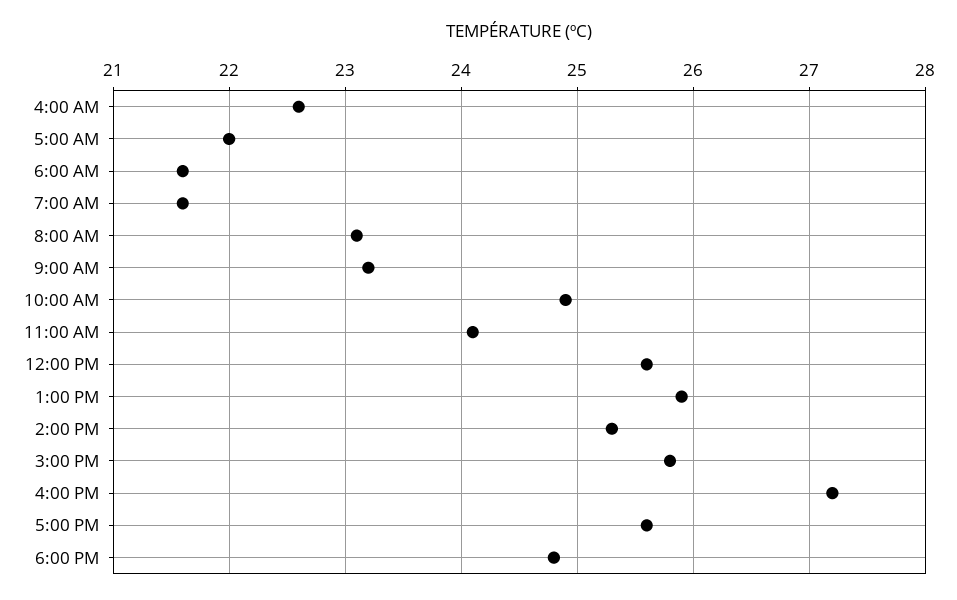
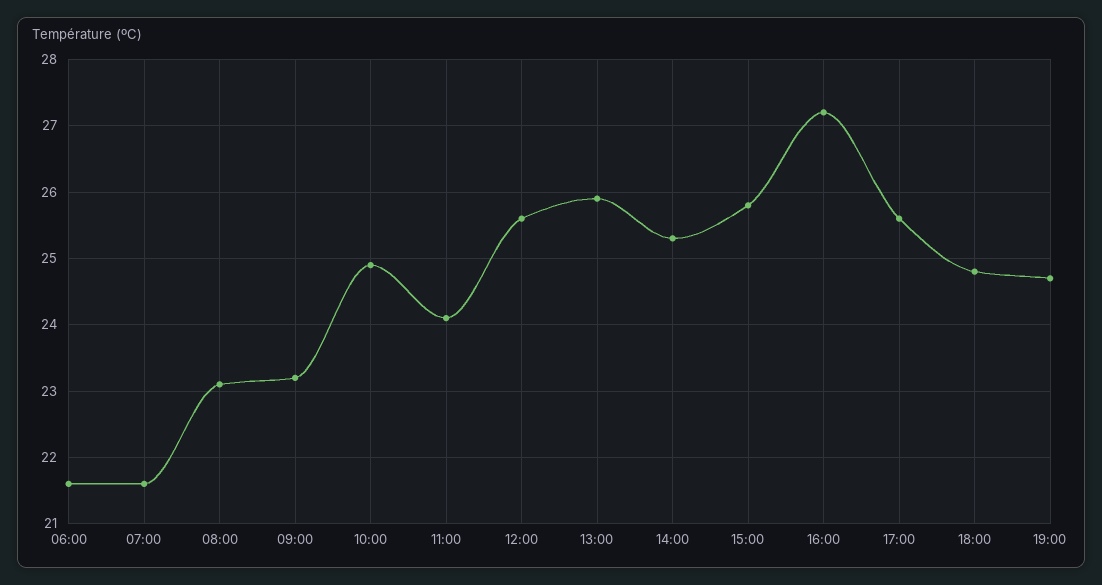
4:00 AM: 22.6 -> none
5:00 AM: 22 -> none
19:00: none -> 24.7

